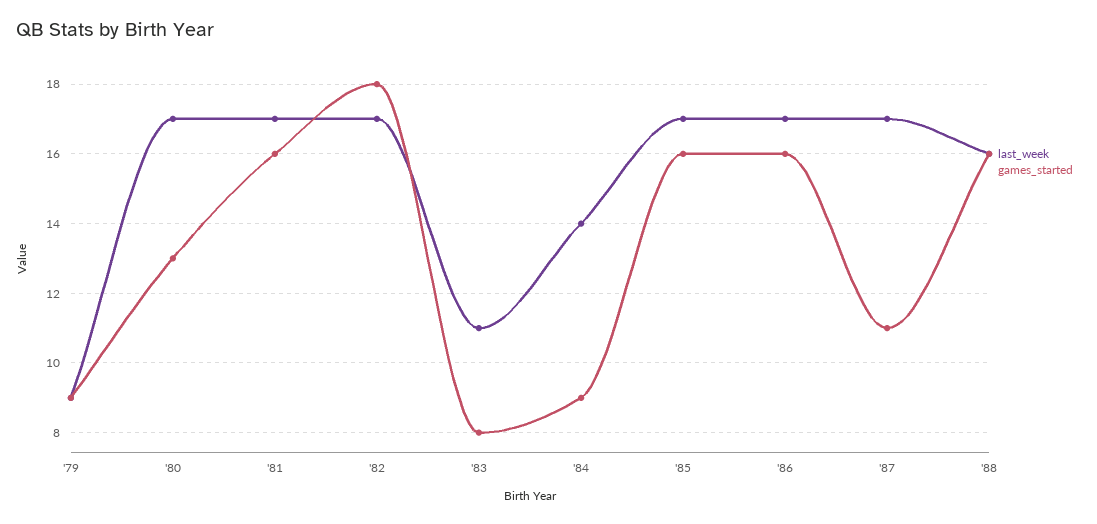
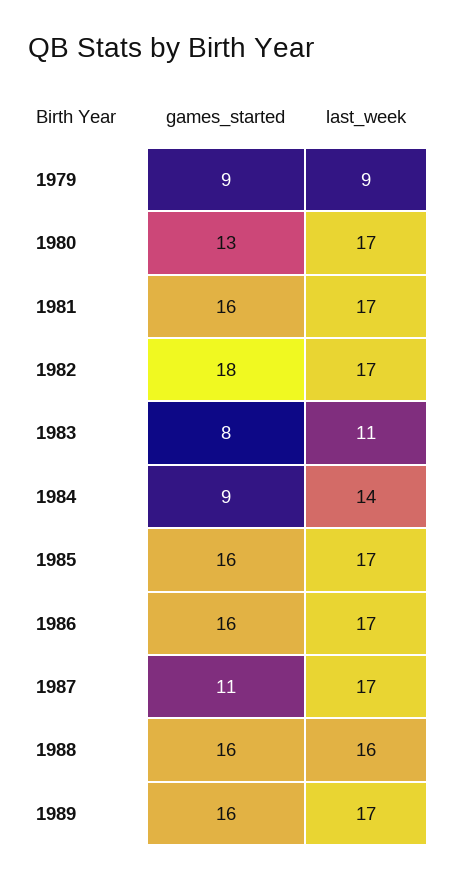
games_started, 1989: none -> 16
last_week, 1989: none -> 17

